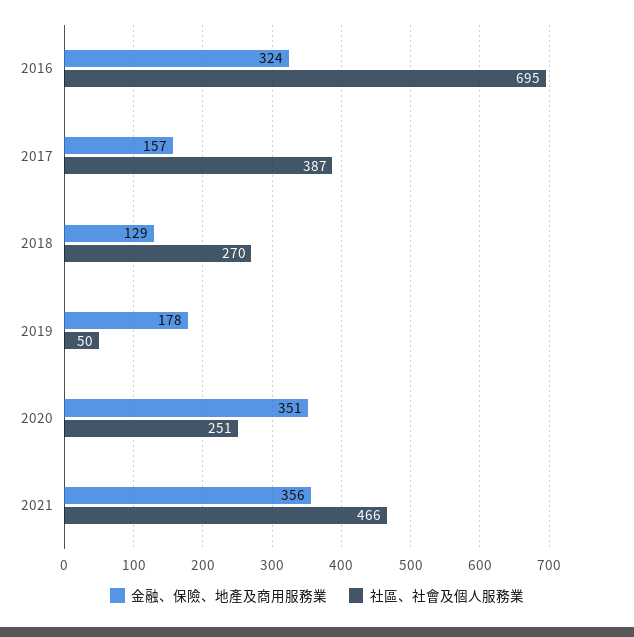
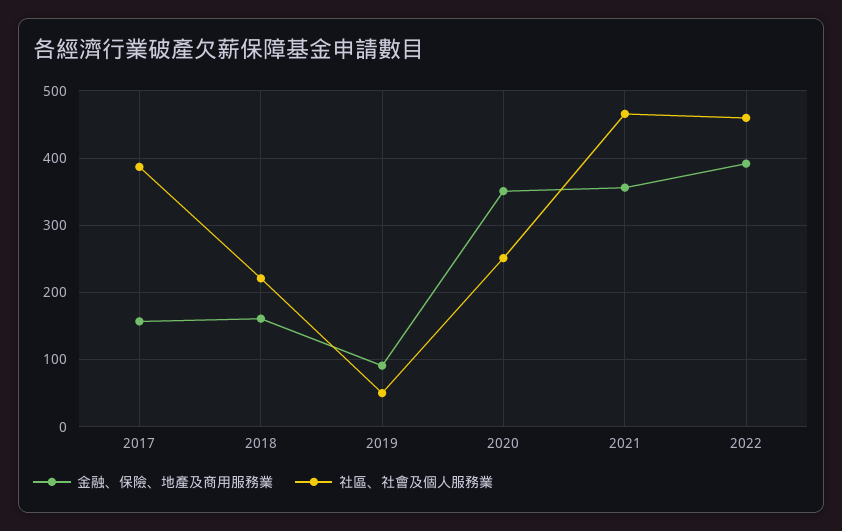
金融、保險、地產及商用服務業, 2016: 324 -> none
社區、社會及個人服務業, 2016: 695 -> none
金融、保險、地產及商用服務業, 2018: 129 -> 160
社區、社會及個人服務業, 2018: 270 -> 220
金融、保險、地產及商用服務業, 2019: 178 -> 90
金融、保險、地產及商用服務業, 2022: none -> 390
社區、社會及個人服務業, 2022: none -> 460

